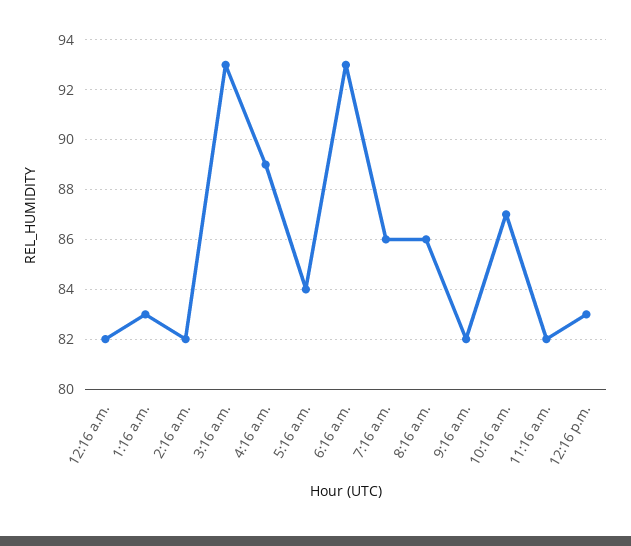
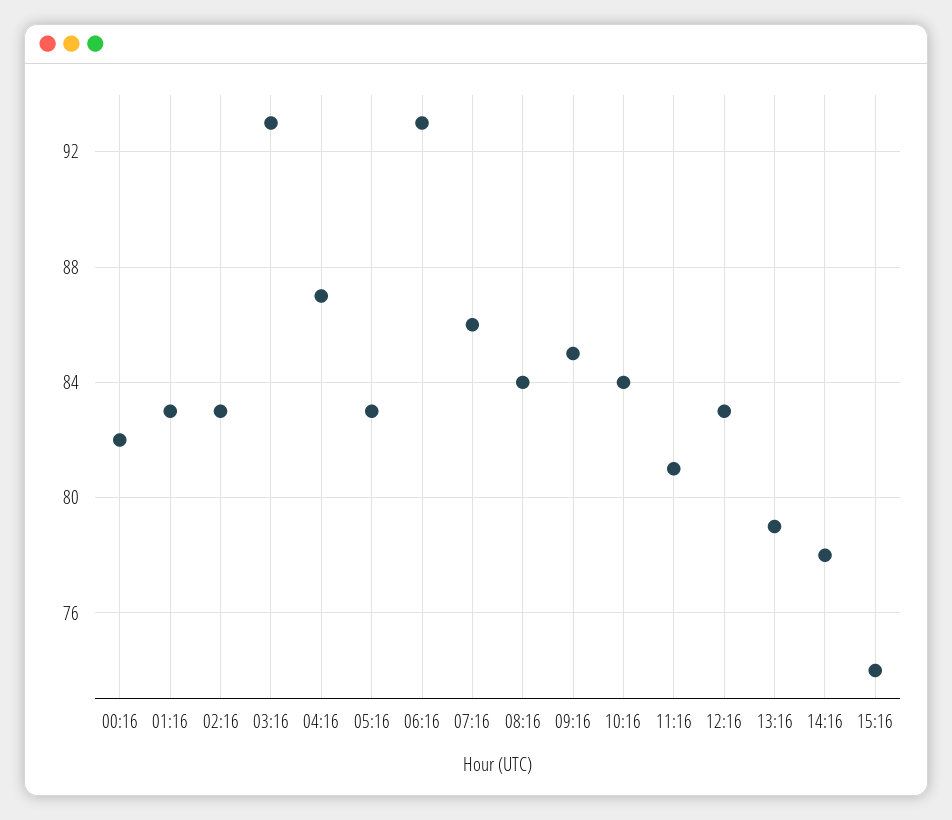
2:16 a.m.: 82 -> 83
4:16 a.m.: 89 -> 87
5:16 a.m.: 84 -> 83
8:16 a.m.: 86 -> 84
9:16 a.m.: 82 -> 85
10:16 a.m.: 87 -> 84
11:16 a.m.: 82 -> 81
13:16: none -> 79
14:16: none -> 78
15:16: none -> 74

